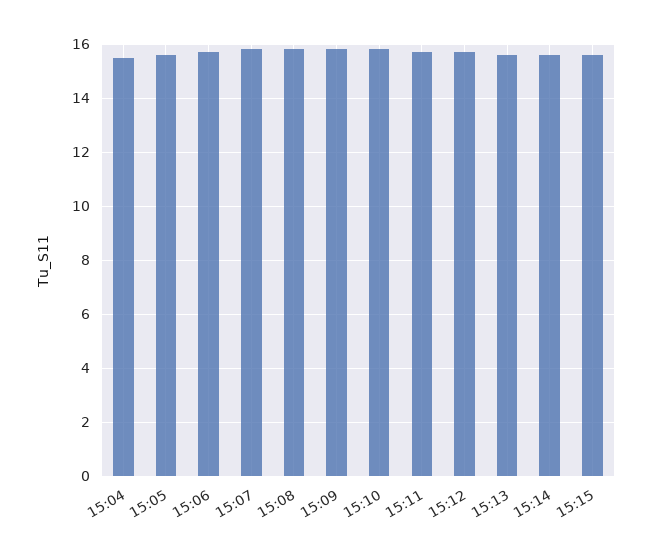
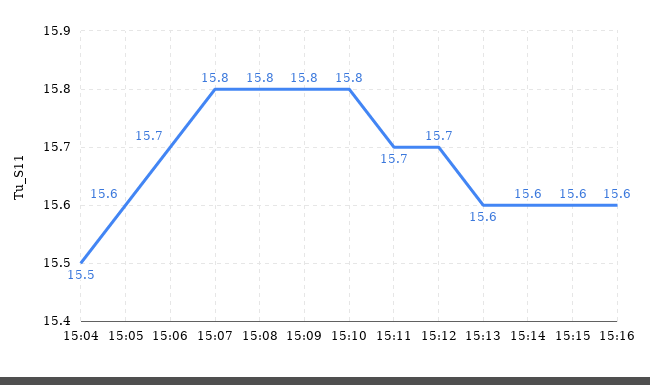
15:16: none -> 15.6

